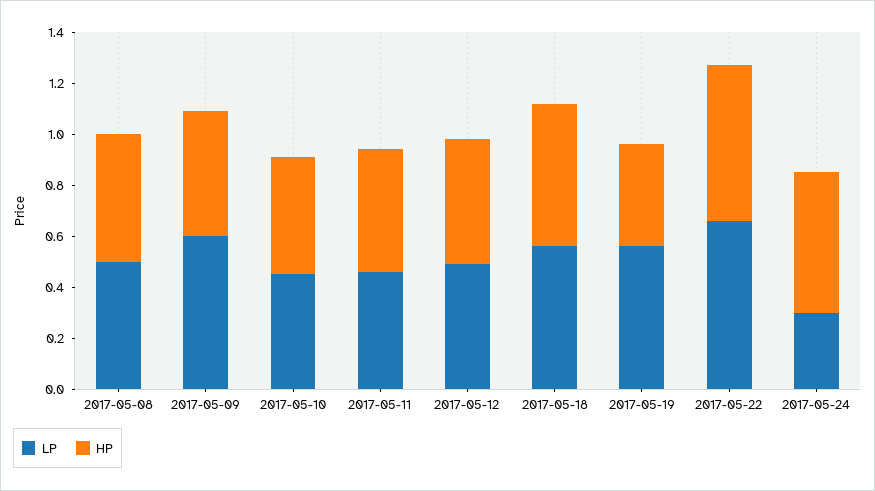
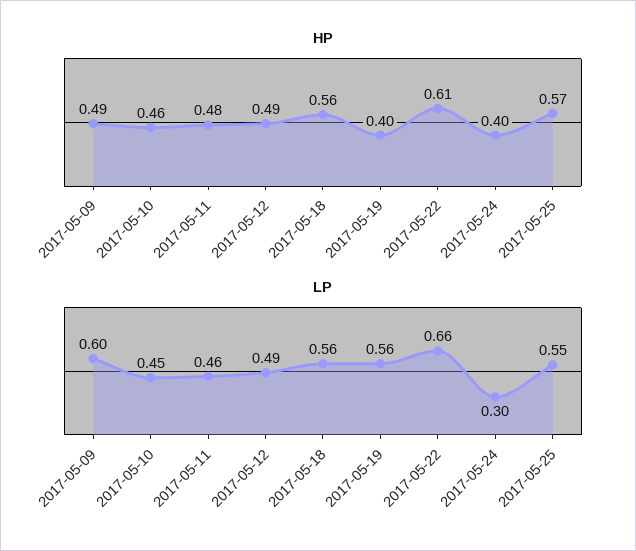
LP, 2017-05-08: 0.5 -> none
HP, 2017-05-08: 0.5 -> none
HP, 2017-05-24: 0.55 -> 0.4
HP, 2017-05-25: none -> 0.57
LP, 2017-05-25: none -> 0.55

